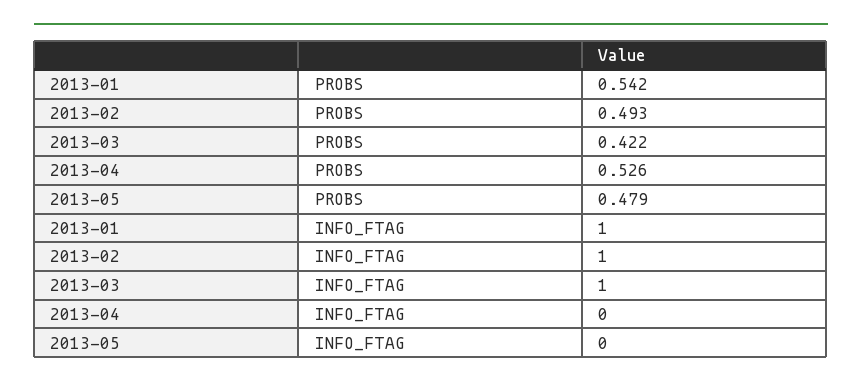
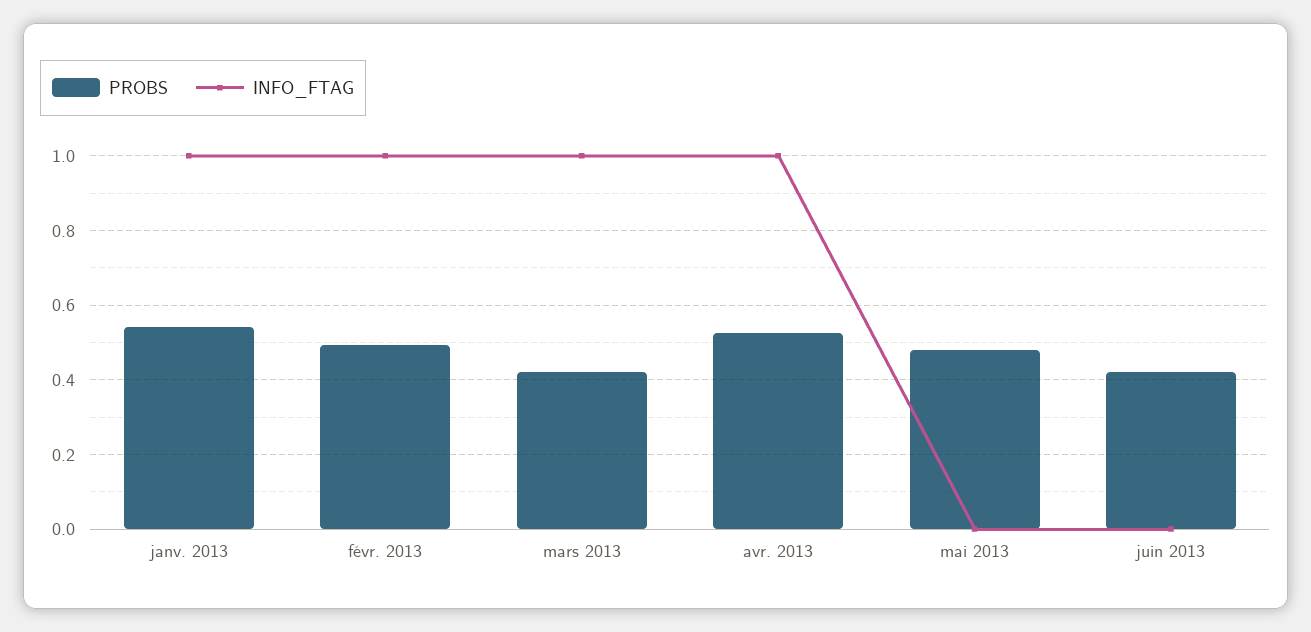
INFO_FTAG, 2013-04: 0 -> 1
PROBS, juin 2013: none -> 0.42
INFO_FTAG, juin 2013: none -> 0

